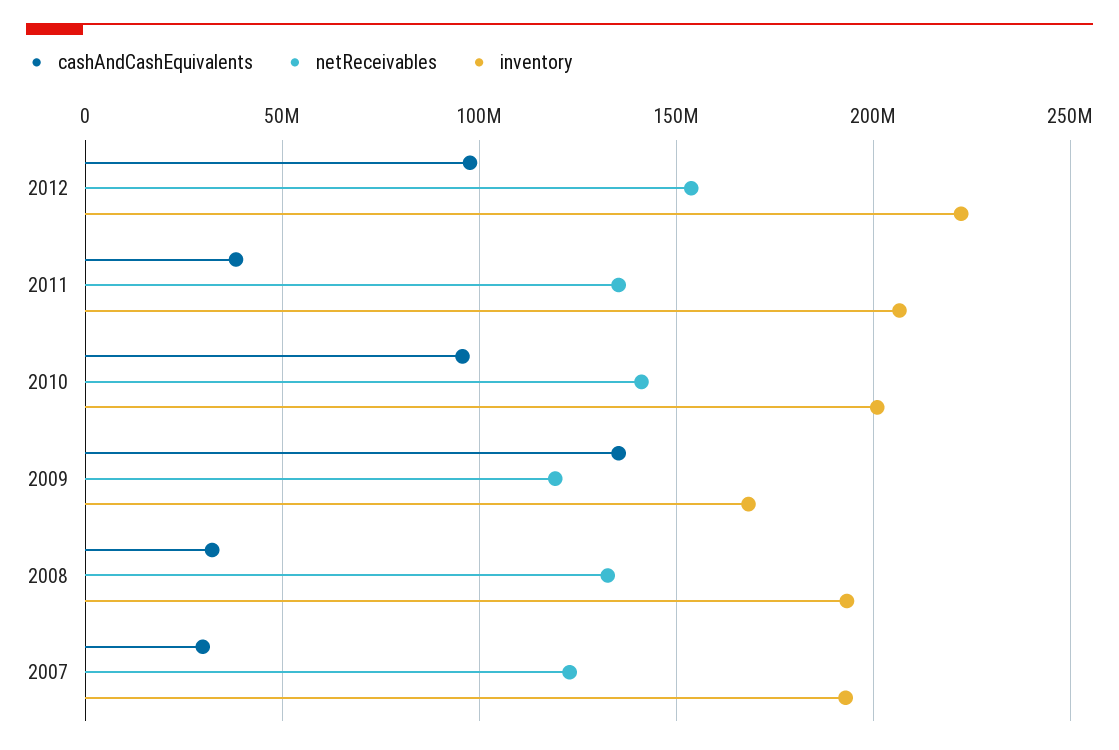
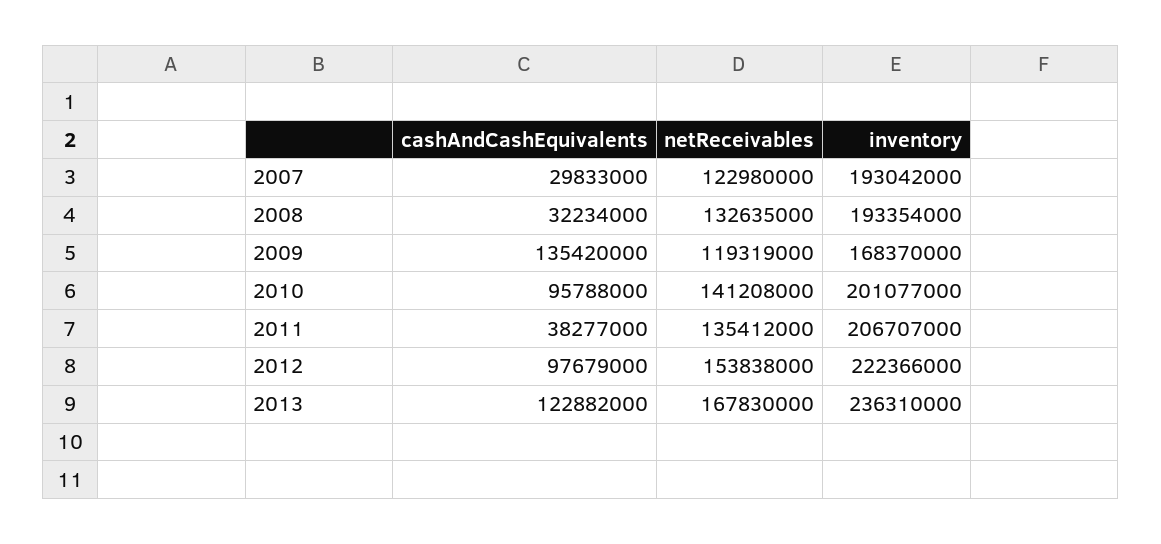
cashAndCashEquivalents, 2013: none -> 122882000
netReceivables, 2013: none -> 167830000
inventory, 2013: none -> 236310000

